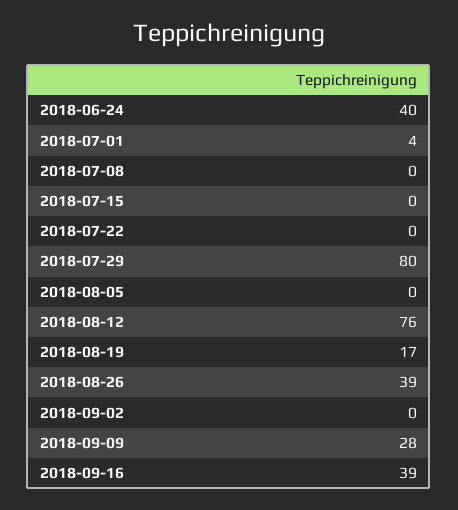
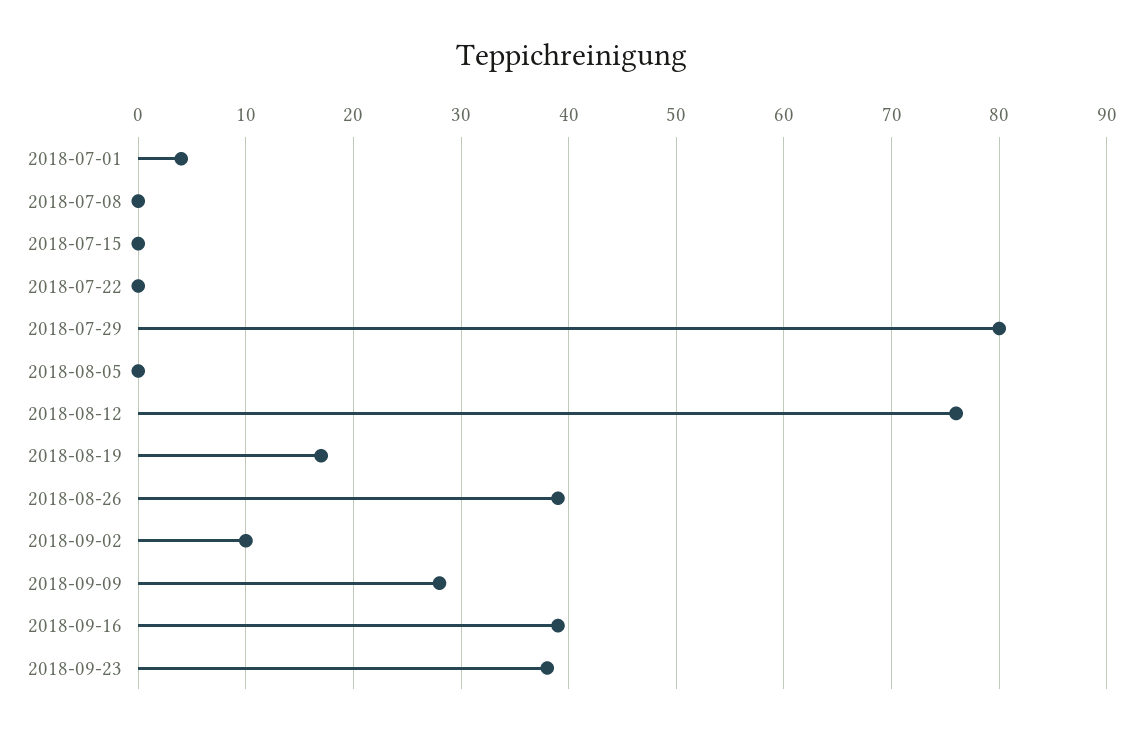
2018-06-24: 40 -> none
2018-09-02: 0 -> 10
2018-09-23: none -> 38

